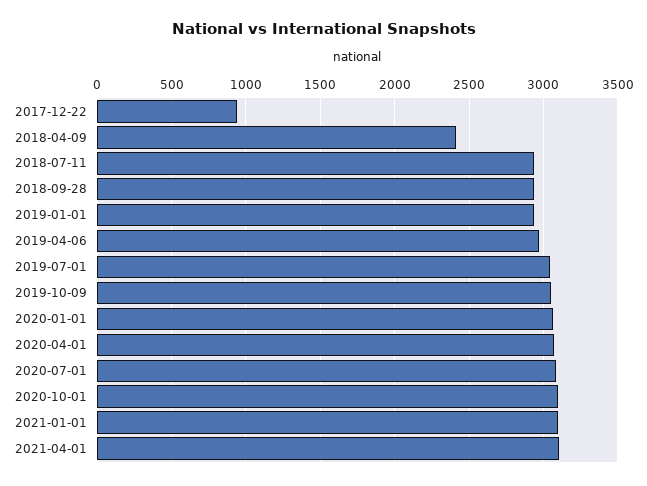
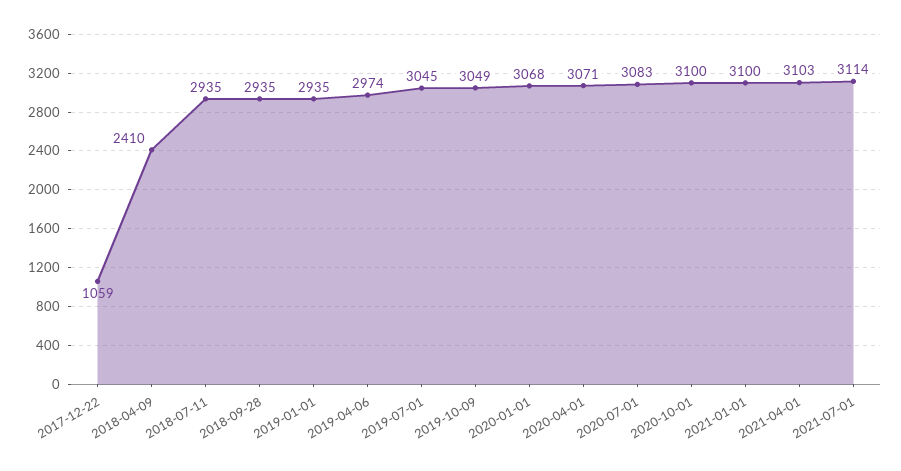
2017-12-22: 950 -> 1059
2021-07-01: none -> 3114

